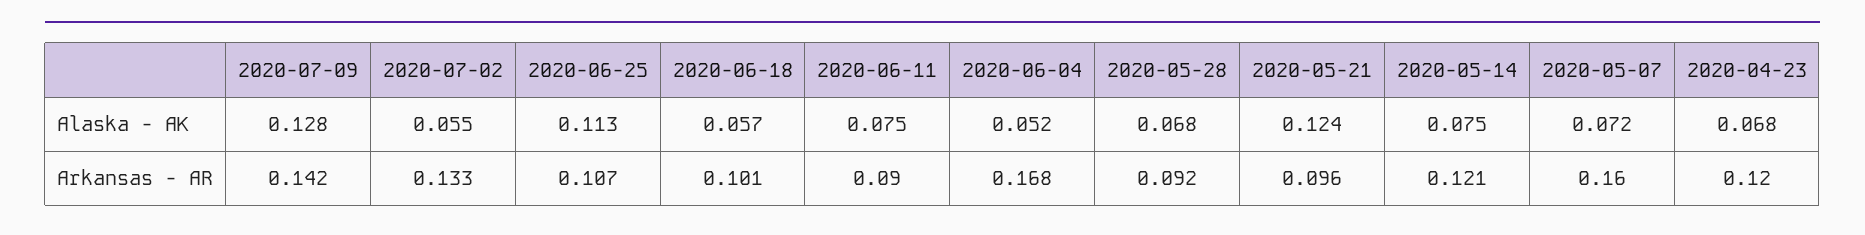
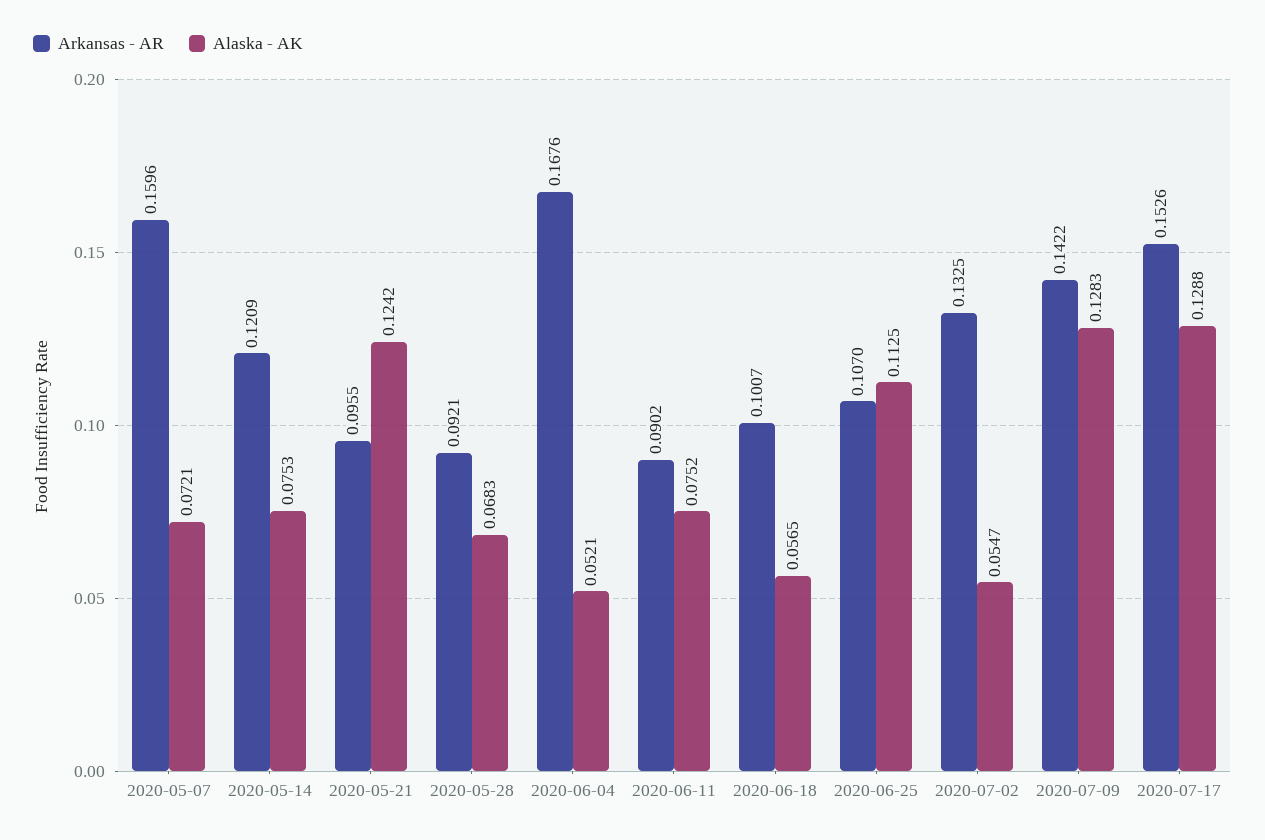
Alaska - AK, 2020-04-23: 0.068 -> none
Arkansas - AR, 2020-04-23: 0.12 -> none
Arkansas - AR, 2020-07-17: none -> 0.1526
Alaska - AK, 2020-07-17: none -> 0.1288

